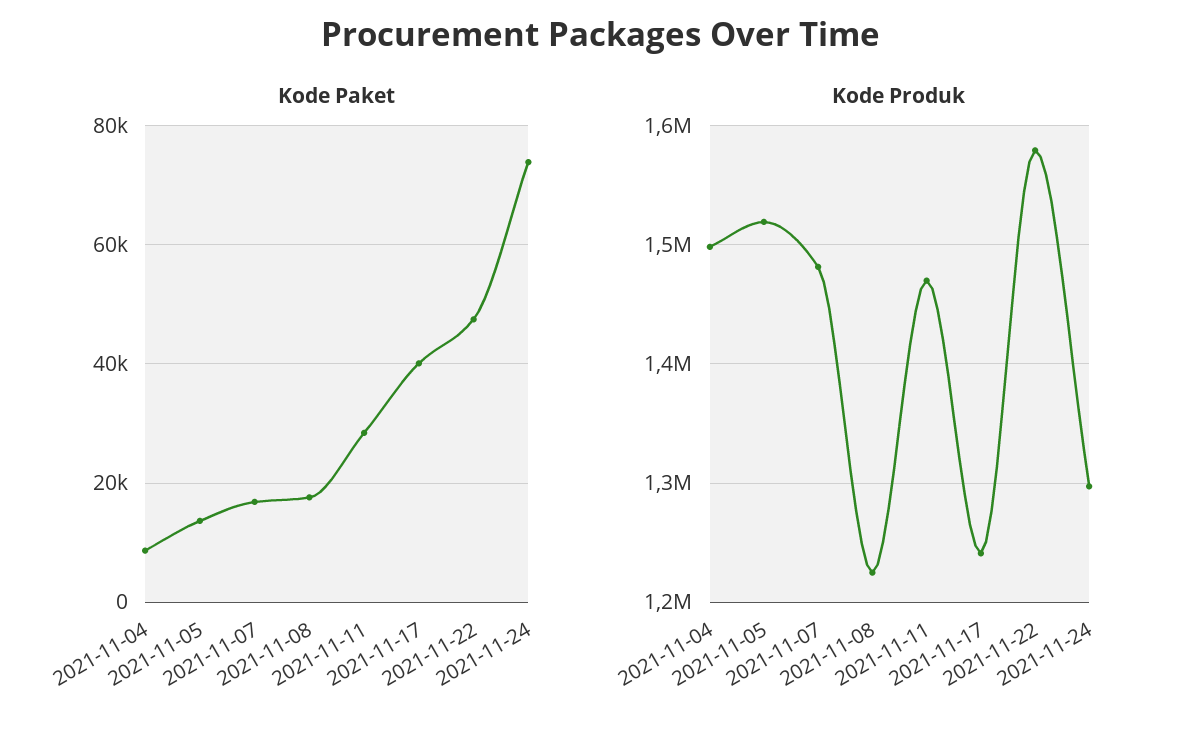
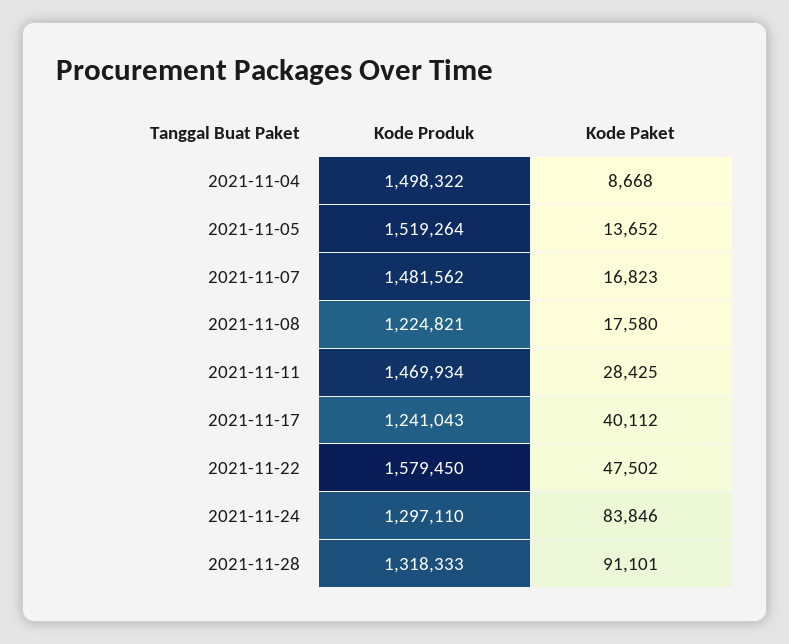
Kode Paket, 2021-11-24: 74000 -> 83846
Kode Produk, 2021-11-28: none -> 1318333
Kode Paket, 2021-11-28: none -> 91101

